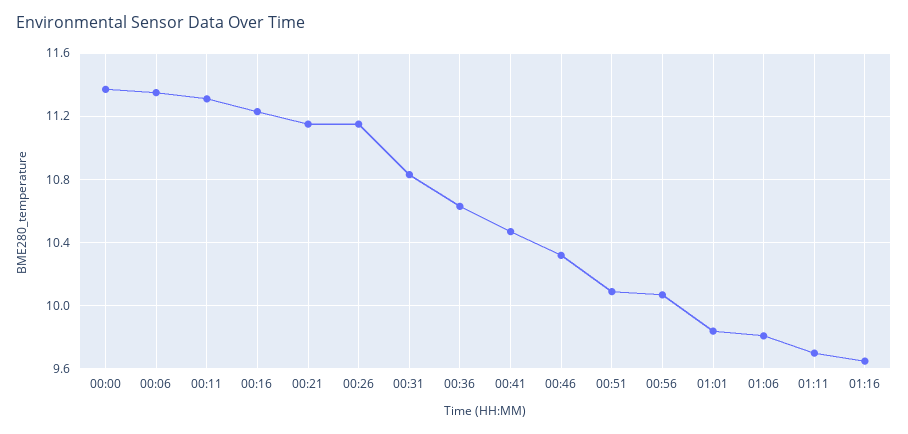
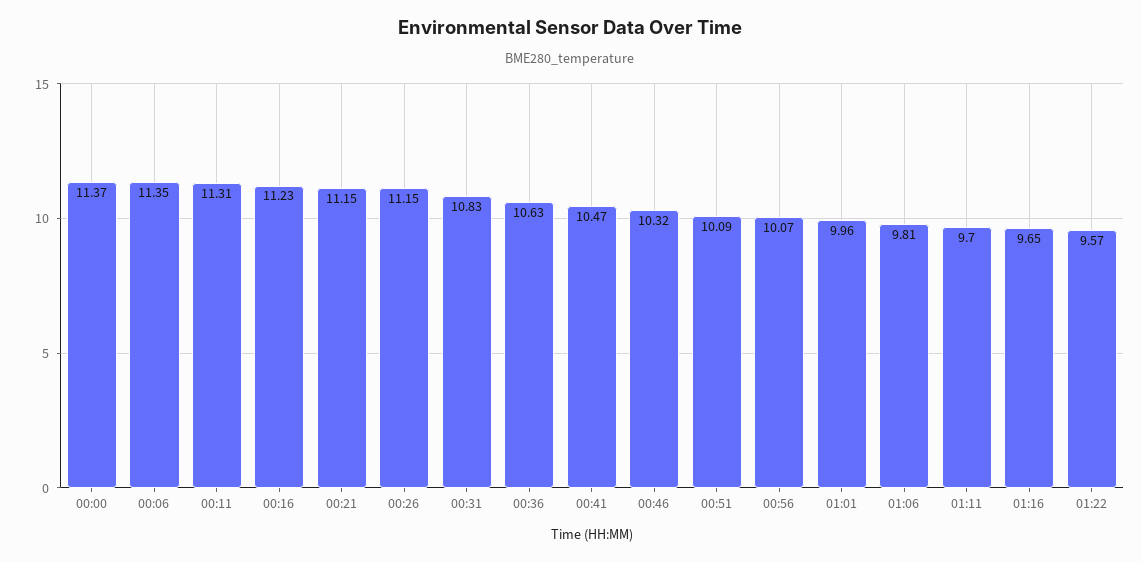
01:01: 9.85 -> 9.96
01:22: none -> 9.57

